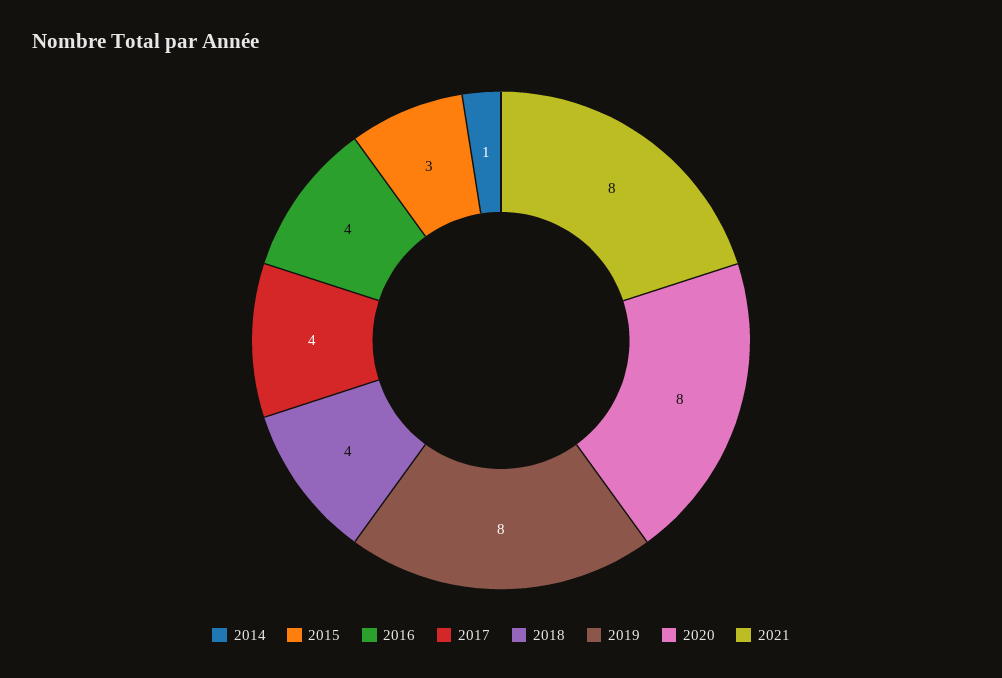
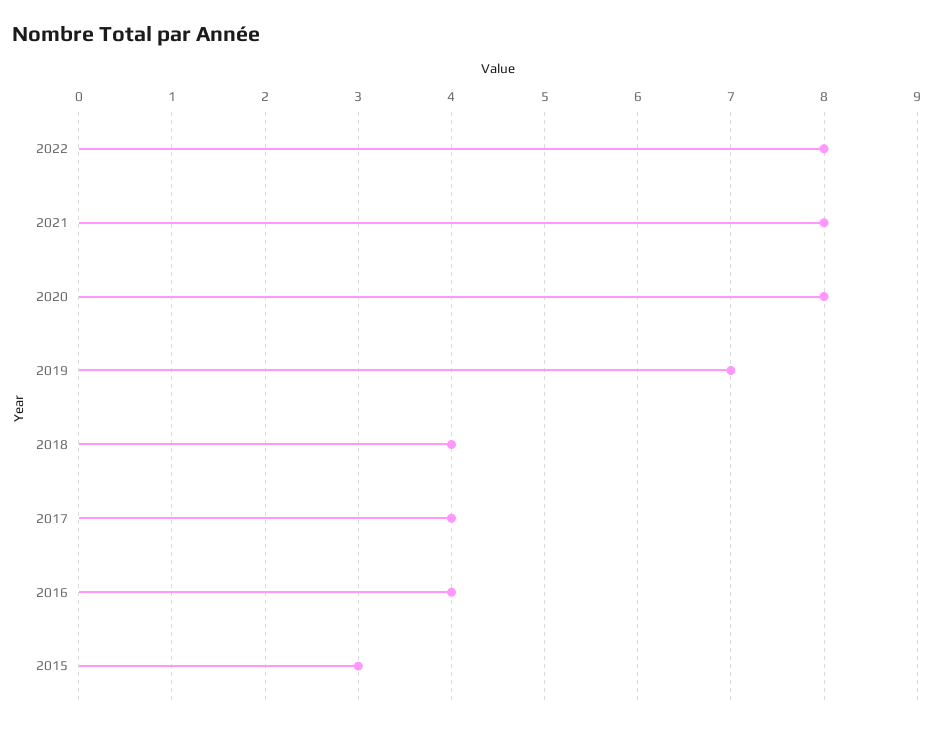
2014: 1 -> none
2019: 8 -> 7
2022: none -> 8

